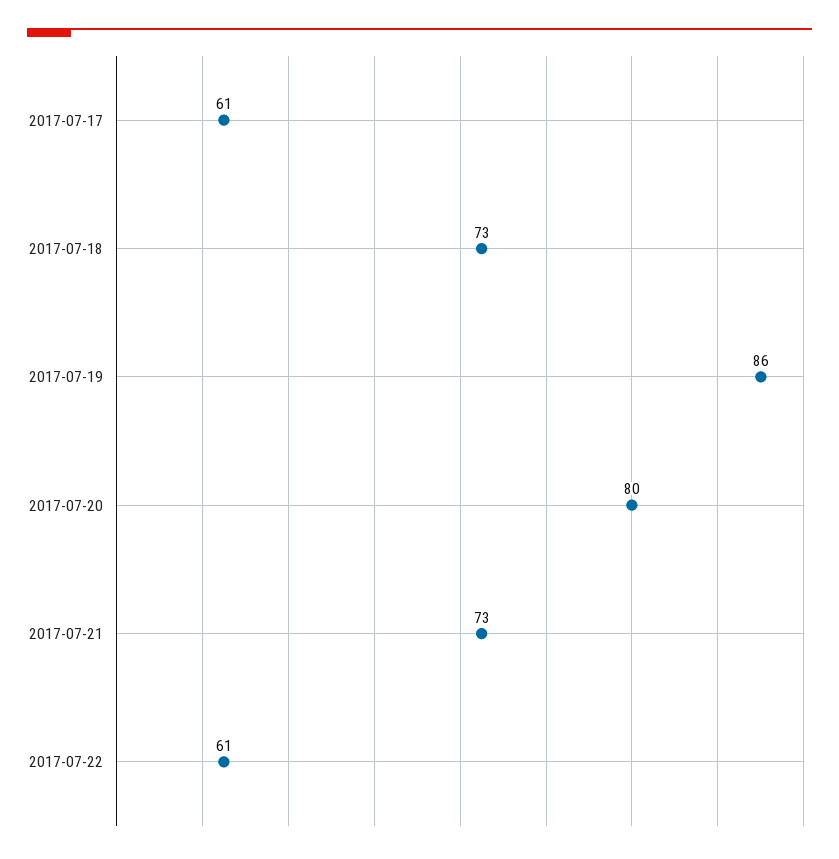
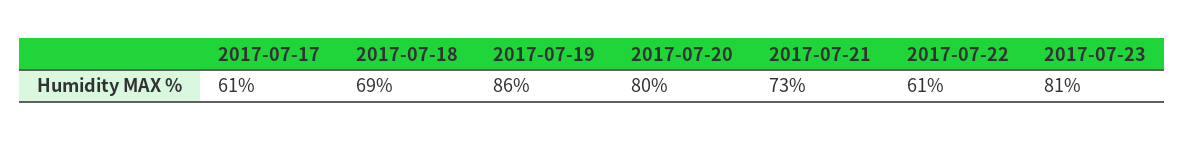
2017-07-18: 73 -> 69
2017-07-23: none -> 81

